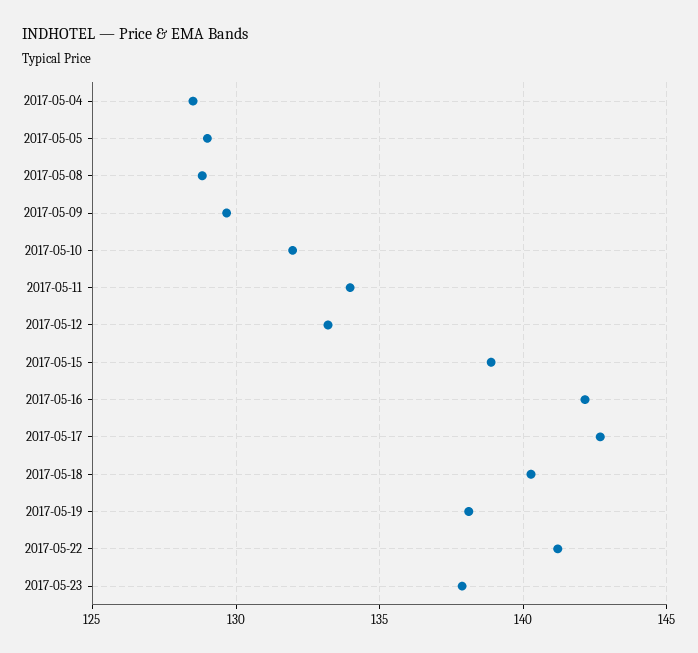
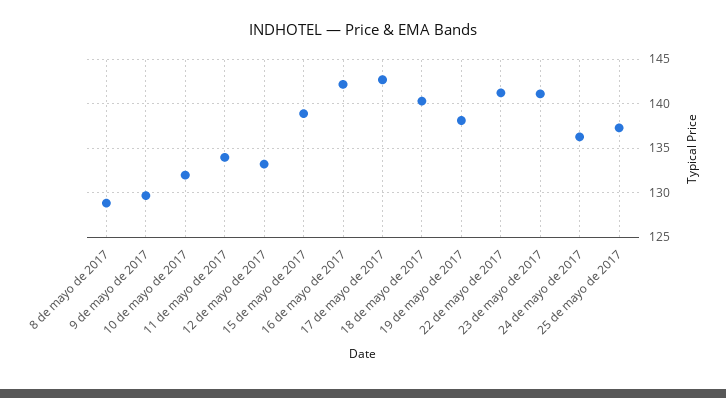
2017-05-04: 128.5 -> none
2017-05-05: 129 -> none
2017-05-23: 138 -> 141
24 de mayo de 2017: none -> 136
25 de mayo de 2017: none -> 137

